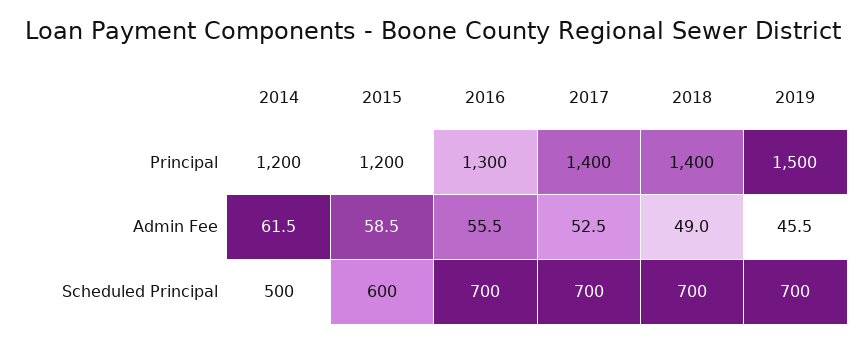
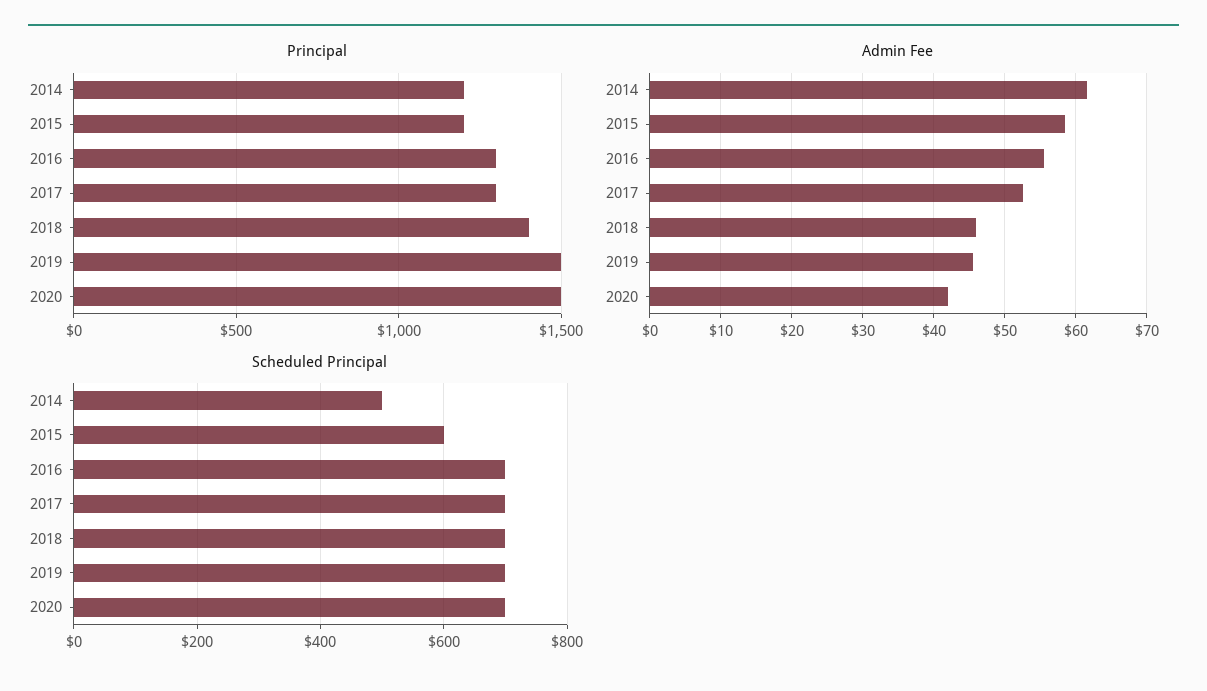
Principal, 2017: 1400 -> 1300
Admin Fee, 2018: 49 -> 46
Principal, 2020: none -> 1500
Admin Fee, 2020: none -> 42
Scheduled Principal, 2020: none -> 700

